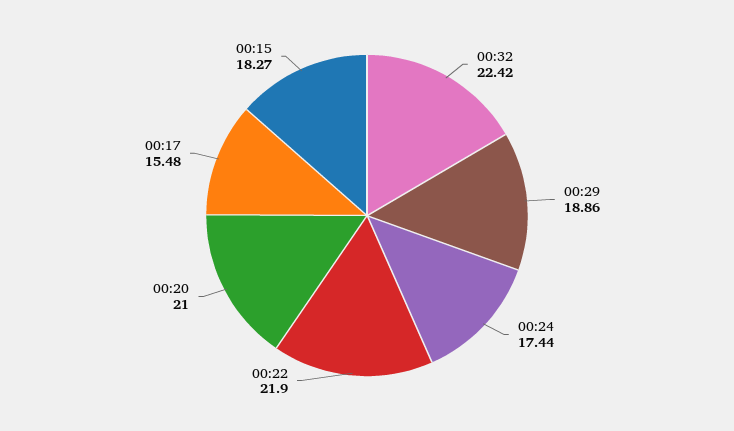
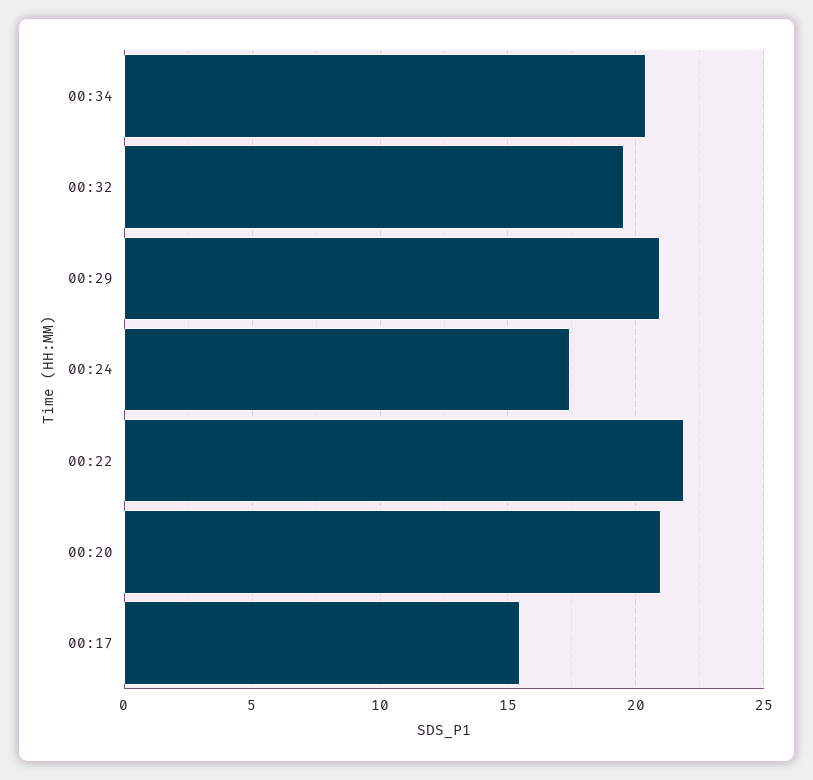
00:32: 22.42 -> 19.5
00:29: 18.86 -> 21
00:15: 18.27 -> none
00:34: none -> 20.5

